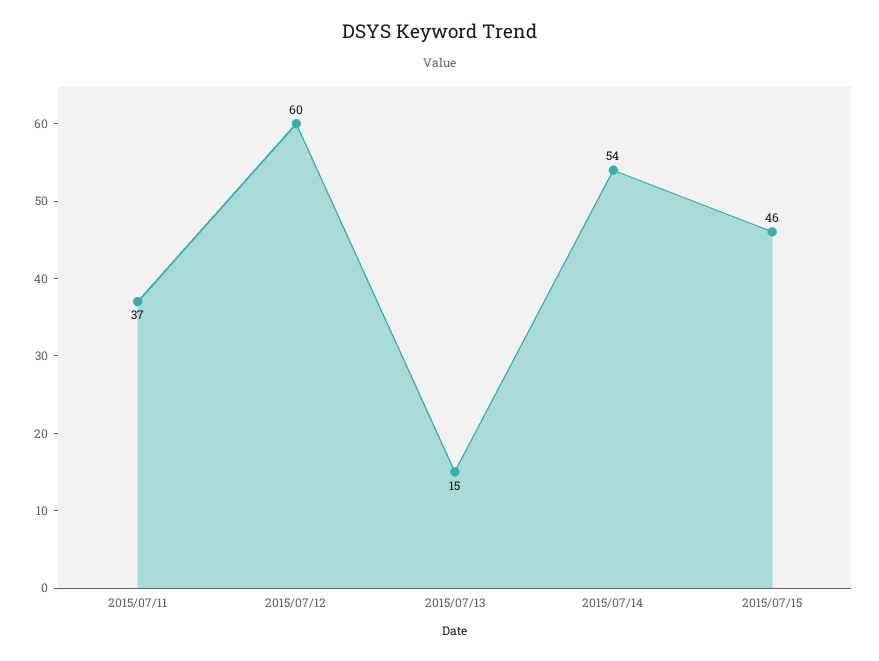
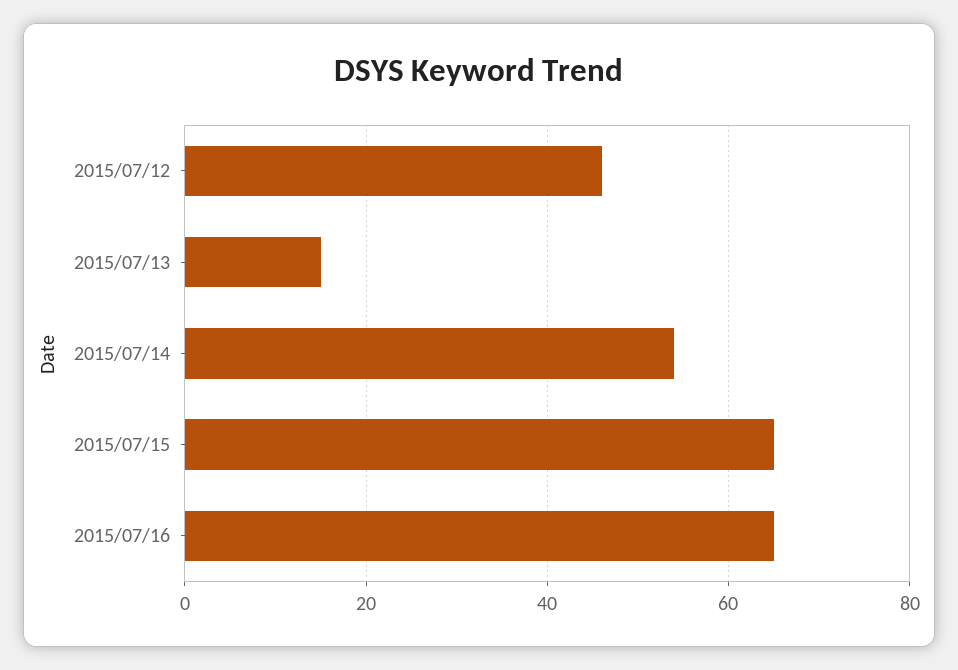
2015/07/11: 37 -> none
2015/07/12: 60 -> 45
2015/07/15: 46 -> 65
2015/07/16: none -> 65

